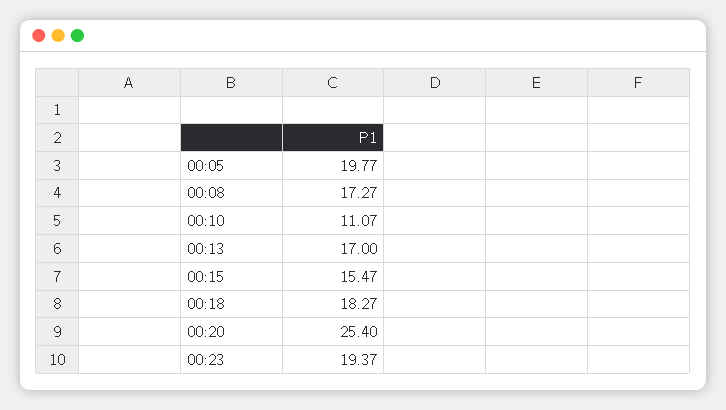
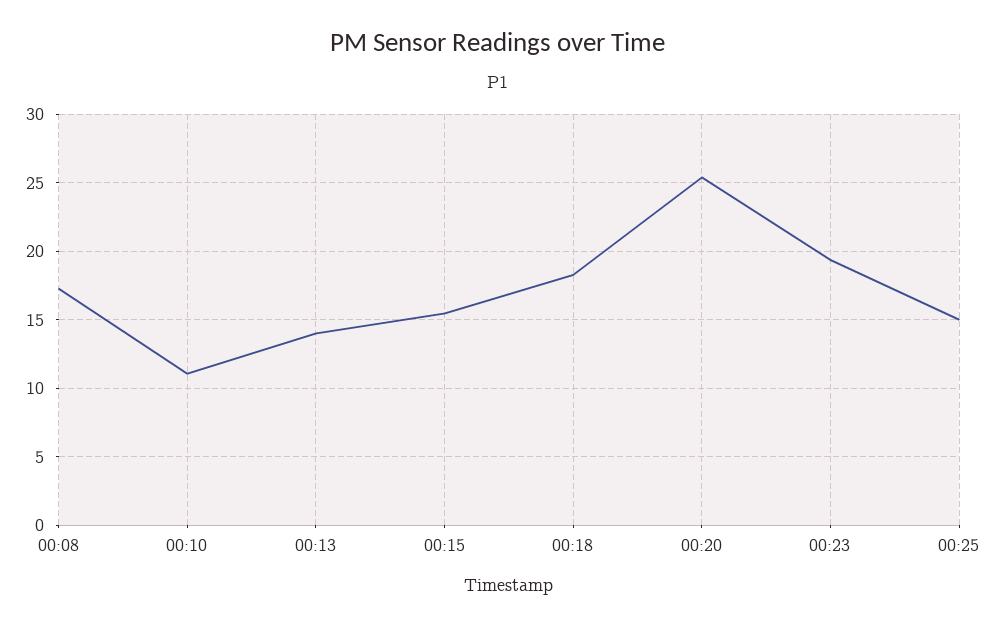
00:05: 19.77 -> none
00:13: 17 -> 14
00:25: none -> 15

